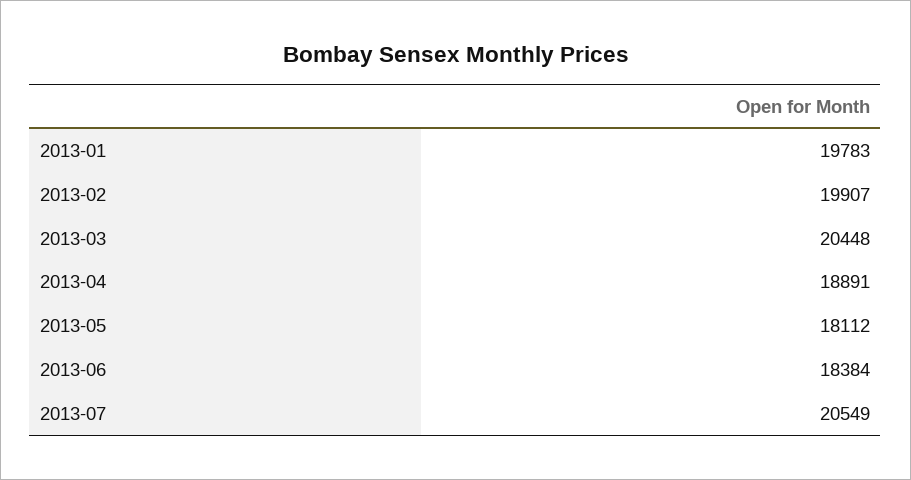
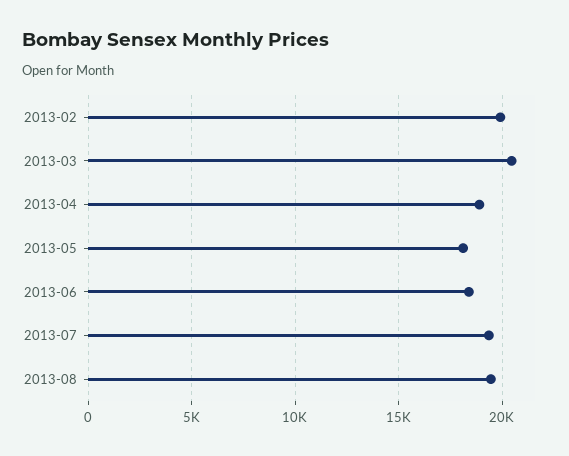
2013-01: 19783 -> none
2013-07: 20549 -> 19500
2013-08: none -> 19500

